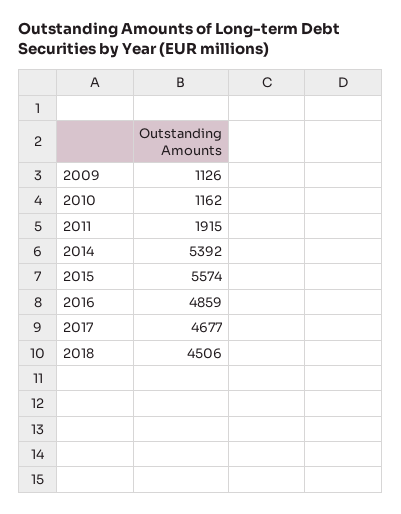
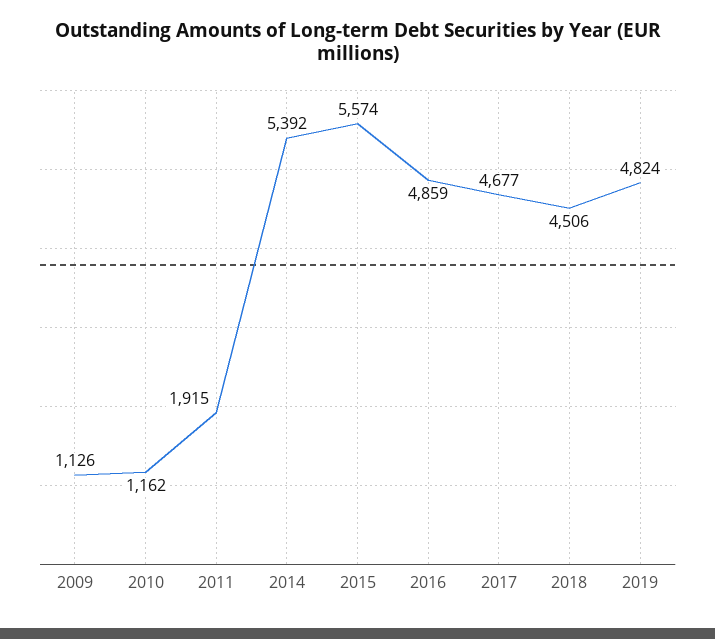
2019: none -> 4824

